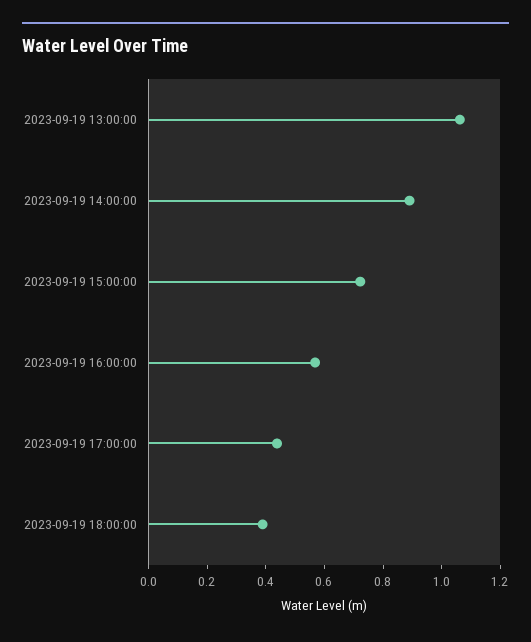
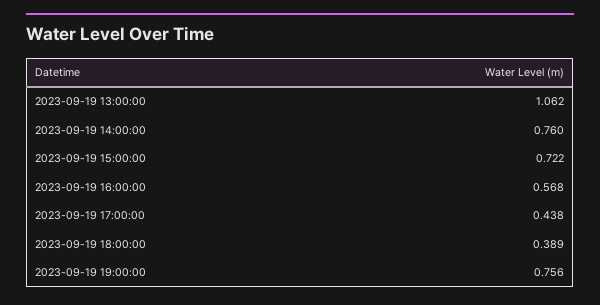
2023-09-19 14:00:00: 0.9 -> 0.76
2023-09-19 19:00:00: none -> 0.756

